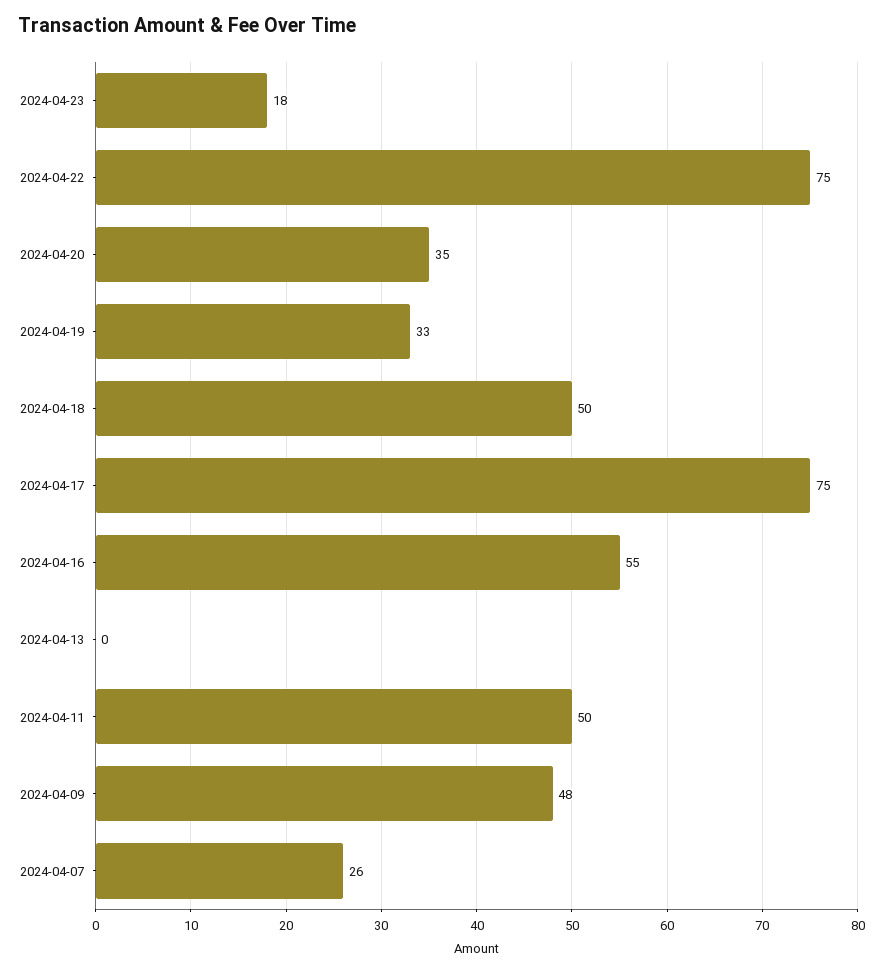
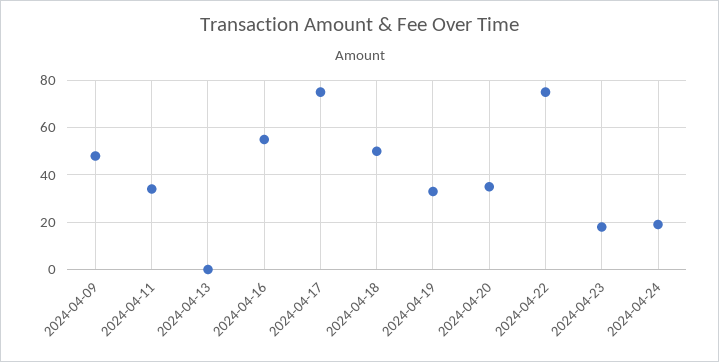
2024-04-11: 50 -> 35
2024-04-07: 26 -> none
2024-04-24: none -> 20

